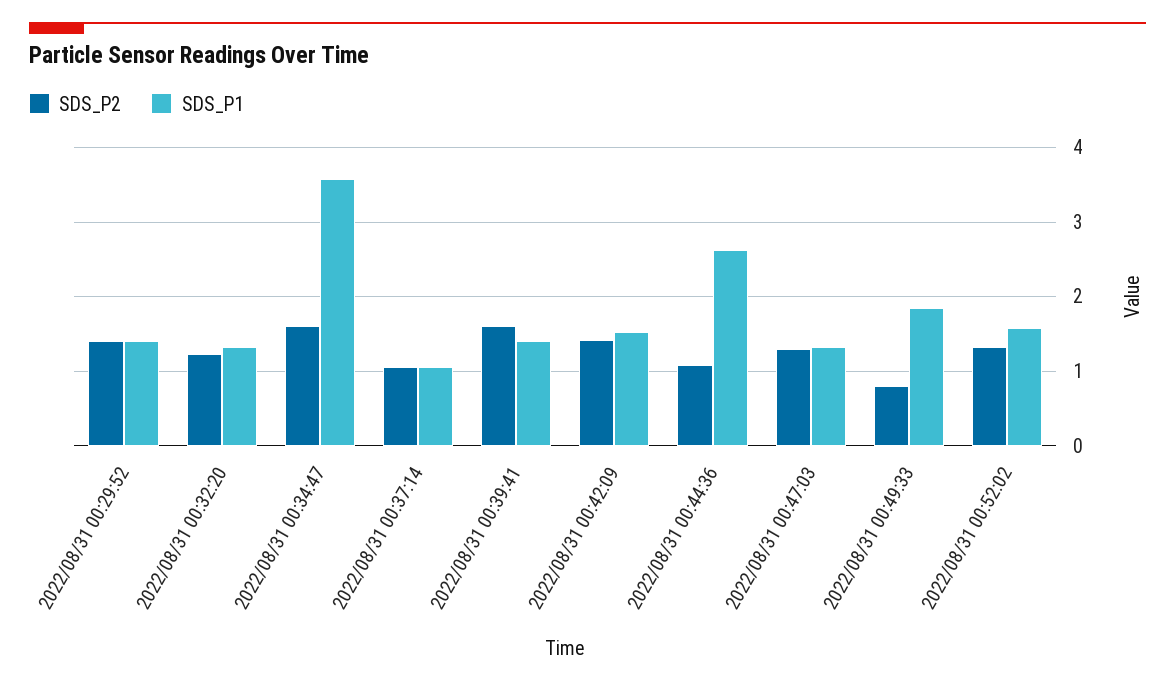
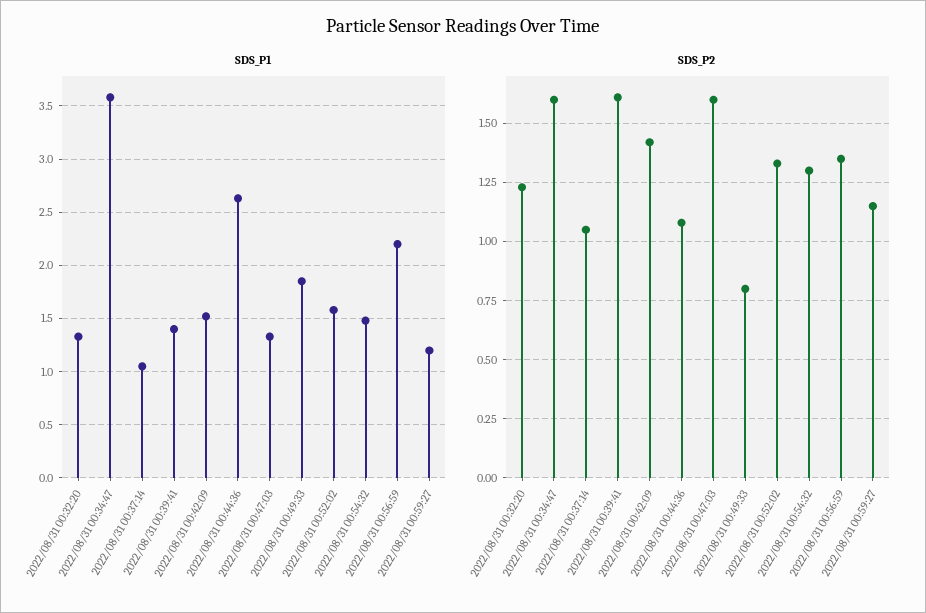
SDS_P2, 2022/08/31 00:29:52: 1.4 -> none
SDS_P1, 2022/08/31 00:29:52: 1.4 -> none
SDS_P2, 2022/08/31 00:47:03: 1.3 -> 1.6
SDS_P1, 2022/08/31 00:54:32: none -> 1.5
SDS_P1, 2022/08/31 00:56:59: none -> 2.2
SDS_P1, 2022/08/31 00:59:27: none -> 1.2
SDS_P2, 2022/08/31 00:54:32: none -> 1.3
SDS_P2, 2022/08/31 00:56:59: none -> 1.35
SDS_P2, 2022/08/31 00:59:27: none -> 1.15

